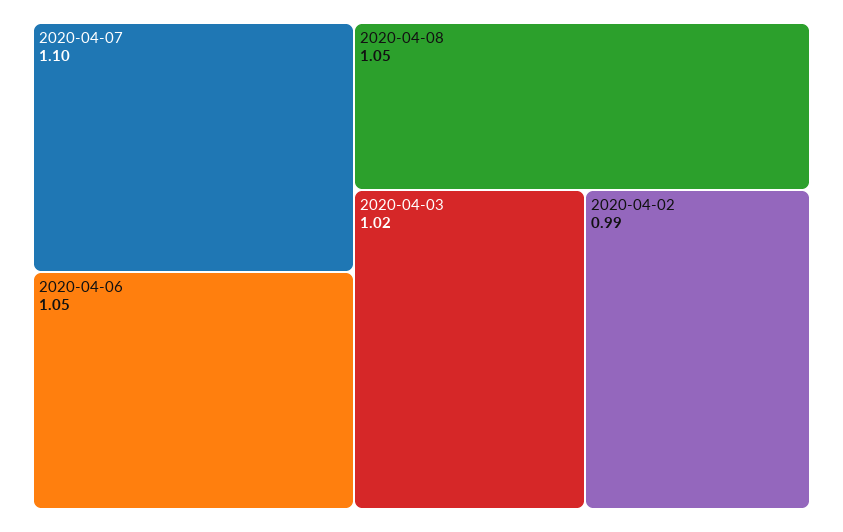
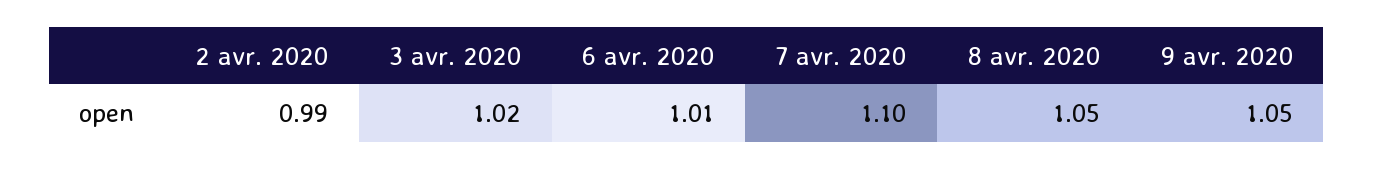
2020-04-06: 1.05 -> 1.01
9 avr. 2020: none -> 1.05

